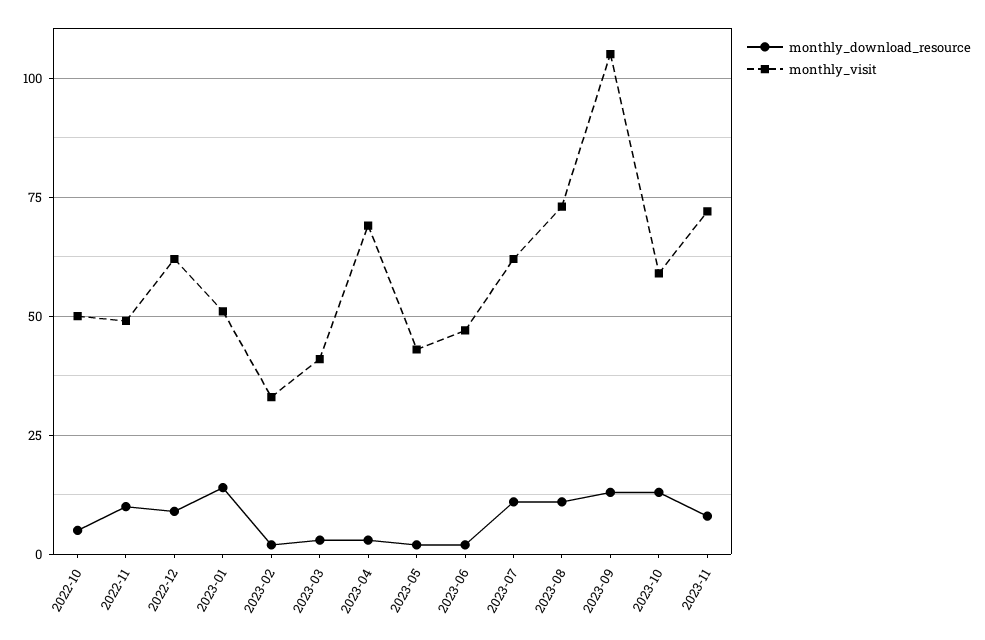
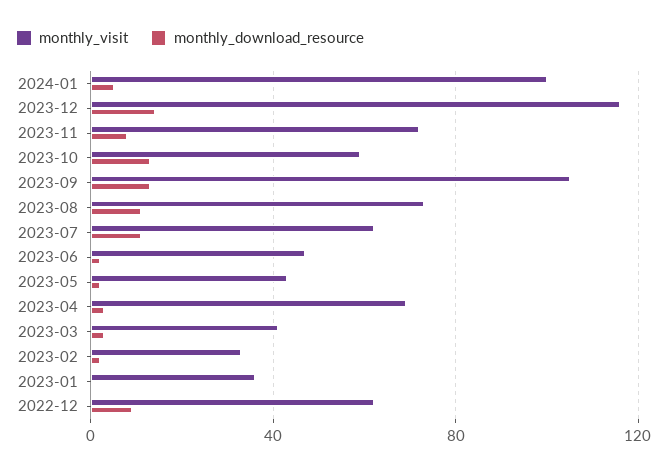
monthly_download_resource, 2022-10: 5 -> none
monthly_visit, 2022-10: 50 -> none
monthly_download_resource, 2022-11: 10 -> none
monthly_visit, 2022-11: 50 -> none
monthly_download_resource, 2023-01: 15 -> 0
monthly_visit, 2023-01: 50 -> 35
monthly_visit, 2024-01: none -> 100
monthly_download_resource, 2024-01: none -> 5
monthly_visit, 2023-12: none -> 115
monthly_download_resource, 2023-12: none -> 15

